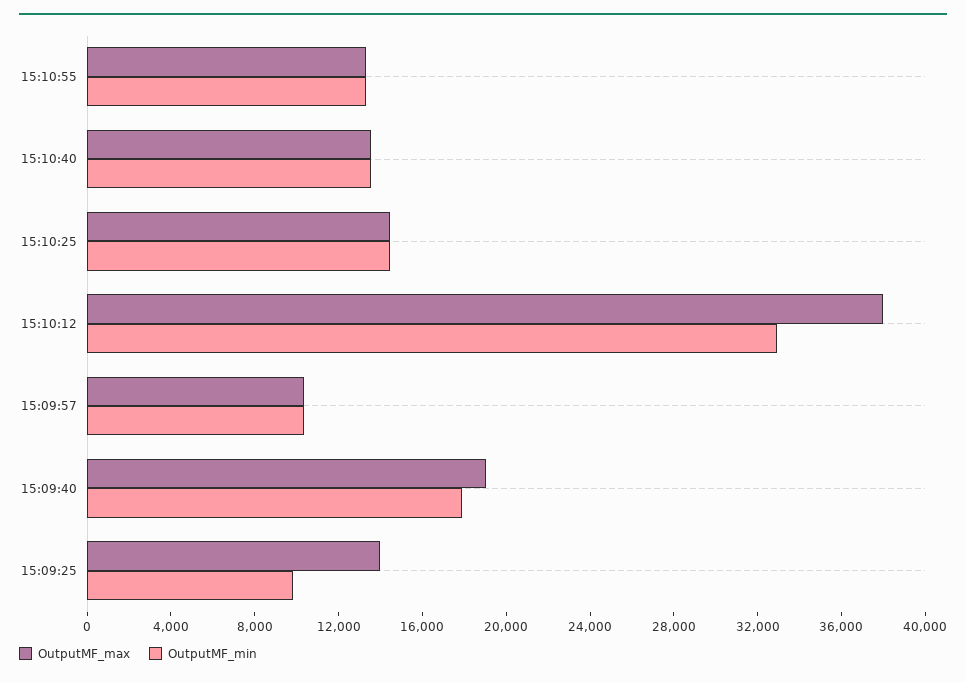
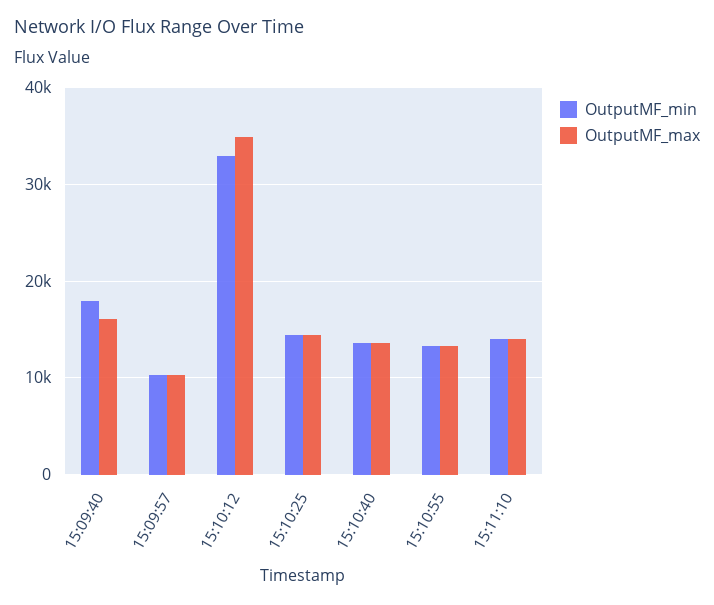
OutputMF_max, 15:10:12: 38000 -> 35000
OutputMF_max, 15:09:40: 19000 -> 16000
OutputMF_max, 15:09:25: 14000 -> none
OutputMF_min, 15:09:25: 10000 -> none
OutputMF_min, 15:11:10: none -> 14000
OutputMF_max, 15:11:10: none -> 14000

